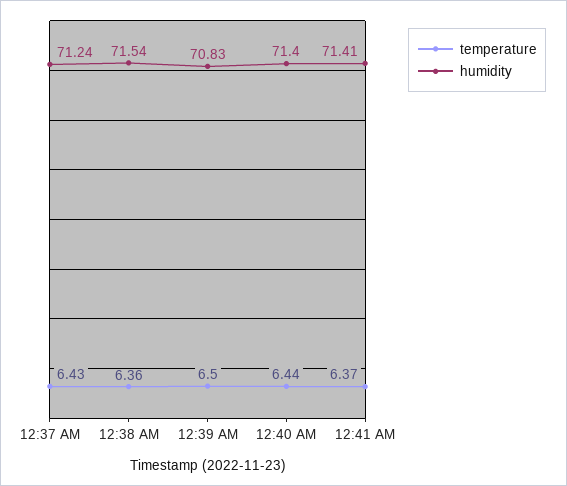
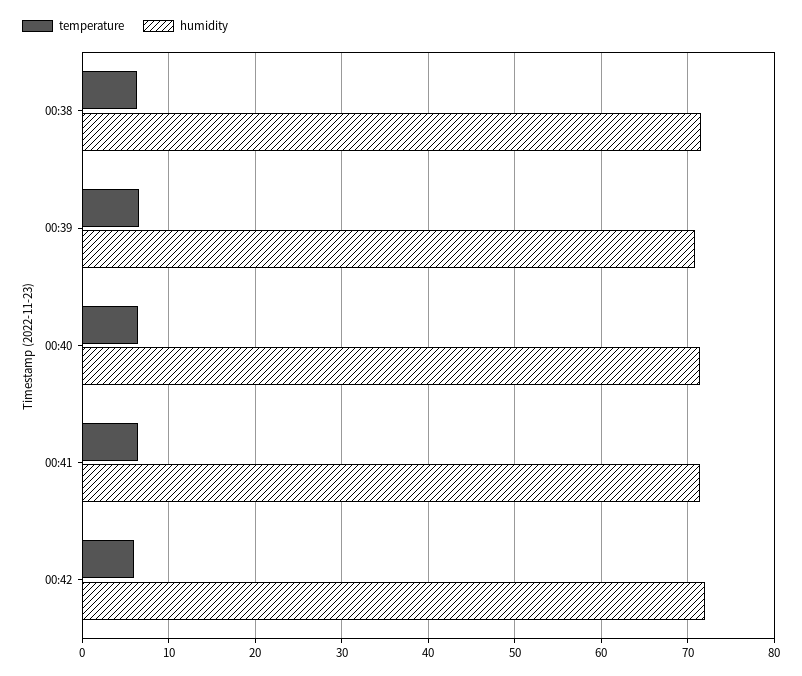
temperature, 12:37 AM: 6.43 -> none
humidity, 12:37 AM: 71.24 -> none
temperature, 00:42: none -> 6
humidity, 00:42: none -> 72

